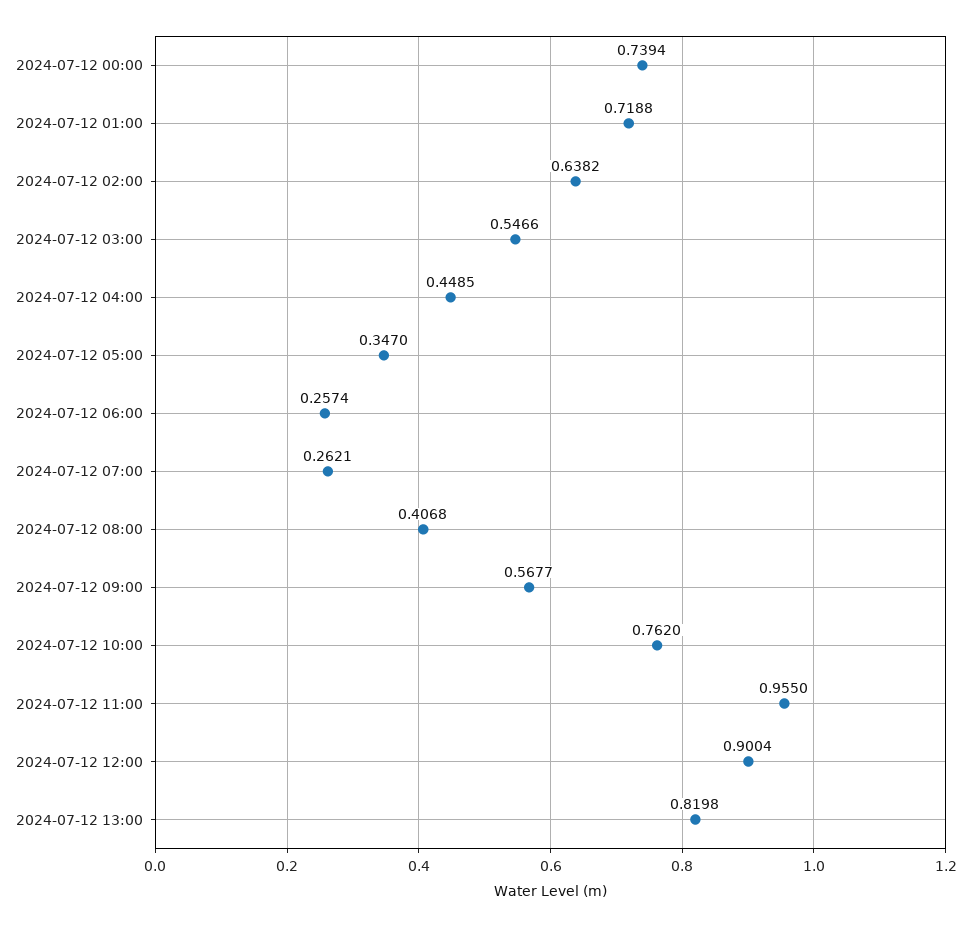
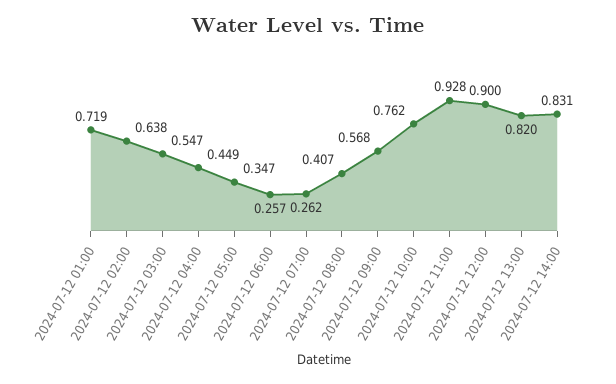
2024-07-12 00:00: 0.7394 -> none
2024-07-12 11:00: 0.955 -> 0.928
2024-07-12 14:00: none -> 0.831

